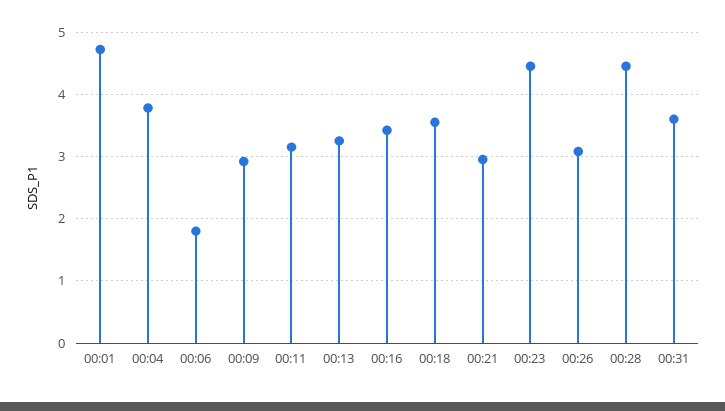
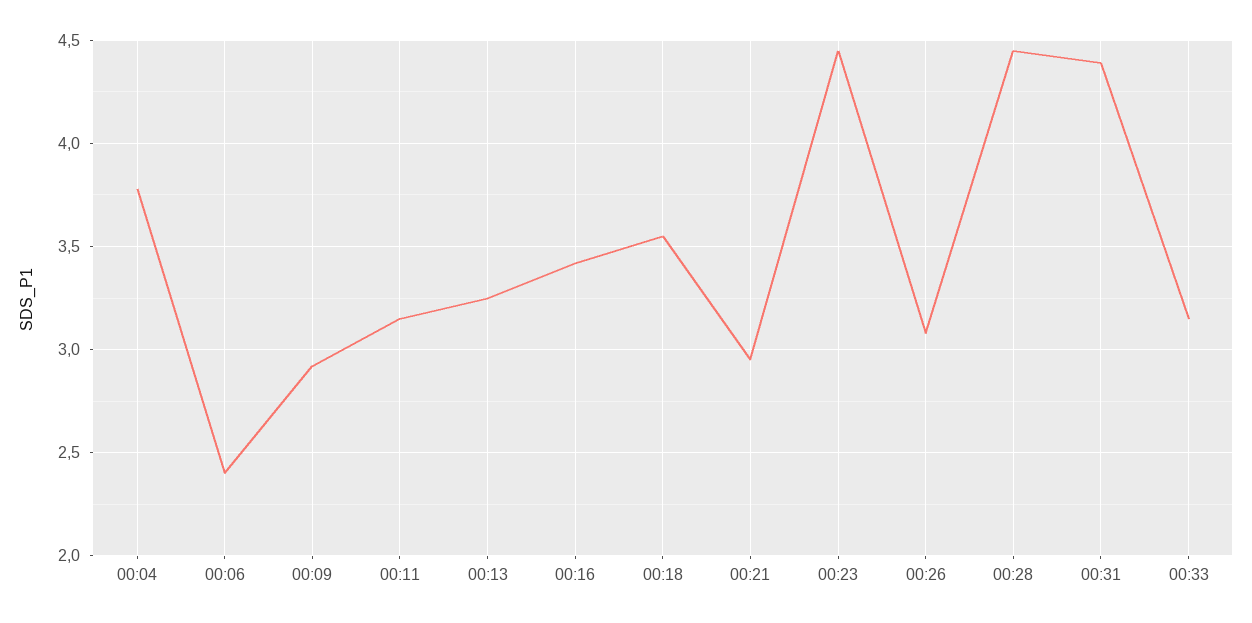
00:01: 4.7 -> none
00:06: 1.8 -> 2.4
00:31: 3.6 -> 4.4
00:33: none -> 3.15

